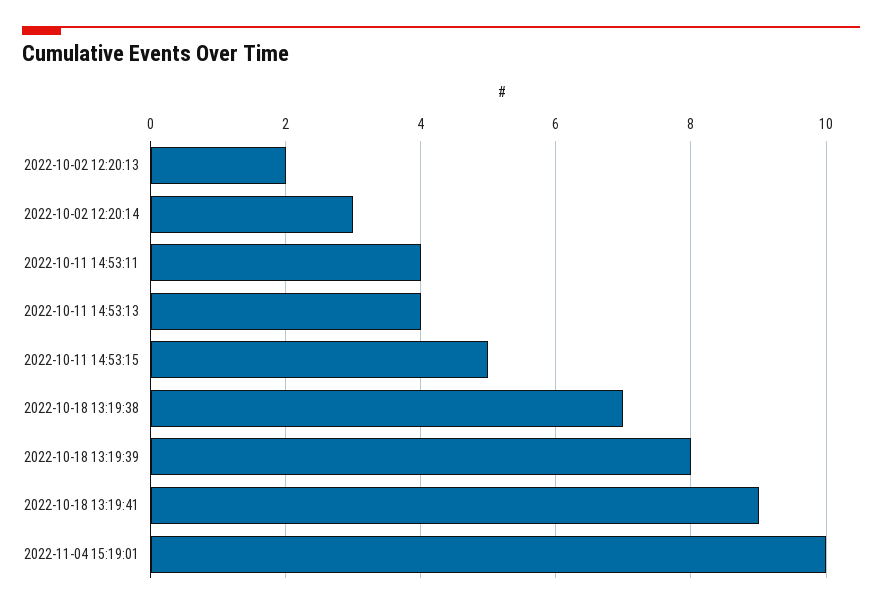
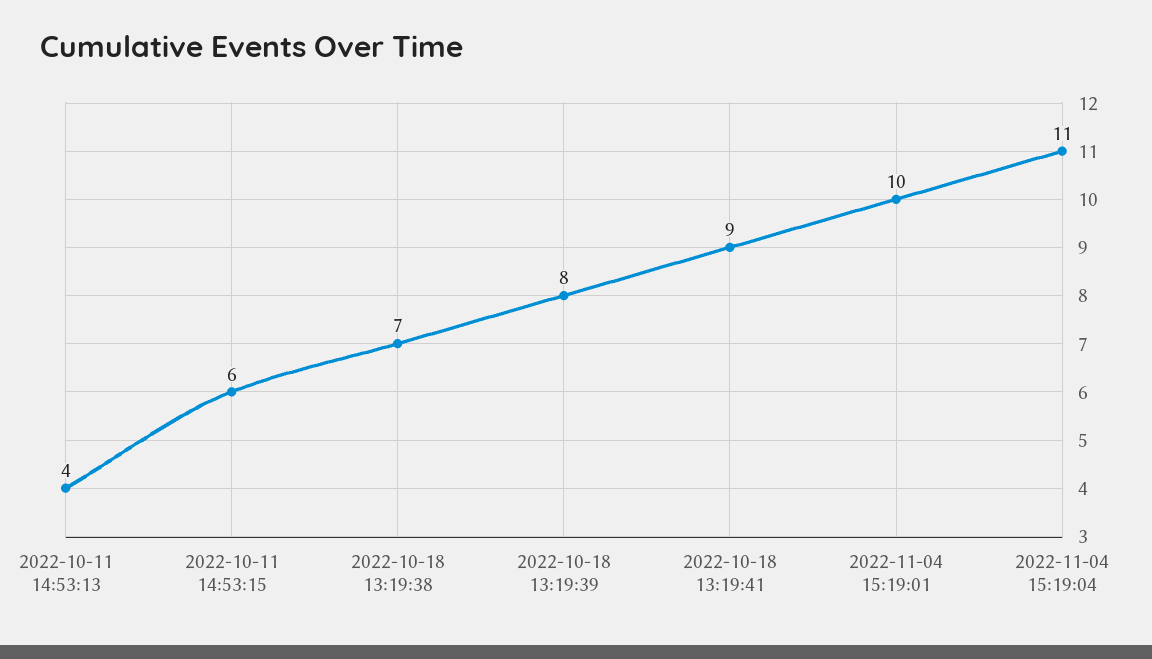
2022-10-02 12:20:13: 2 -> none
2022-10-02 12:20:14: 3 -> none
2022-10-11 14:53:11: 4 -> none
2022-10-11 14:53:15: 5 -> 6
2022-11-04 15:19:04: none -> 11

